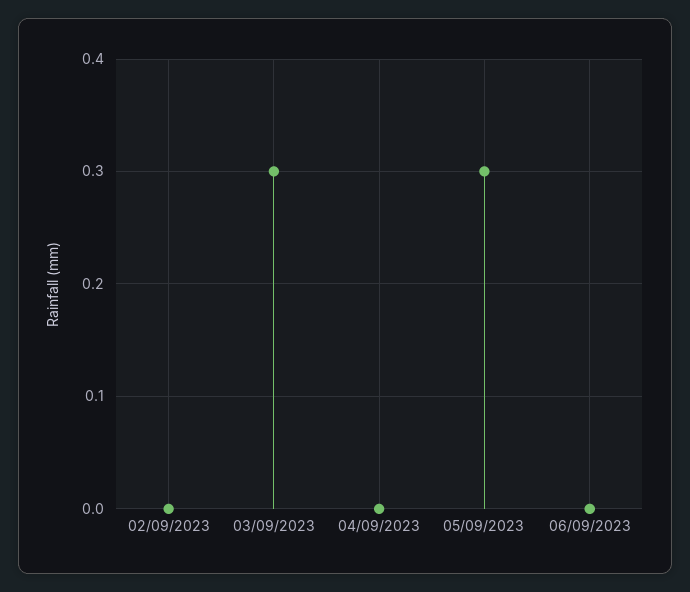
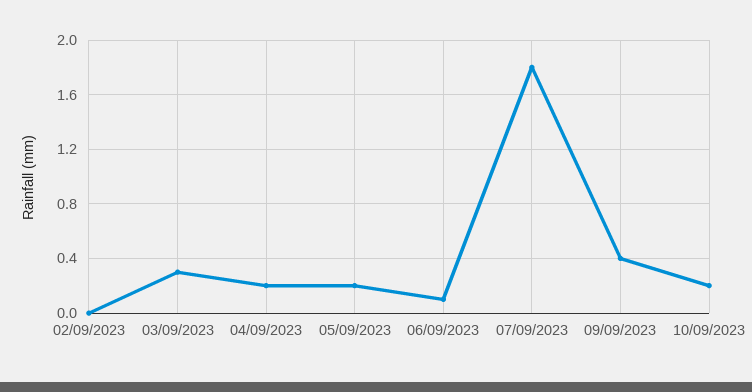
04/09/2023: 0 -> 0.2
05/09/2023: 0.3 -> 0.2
06/09/2023: 0 -> 0.1
07/09/2023: none -> 1.8
09/09/2023: none -> 0.4
10/09/2023: none -> 0.2

